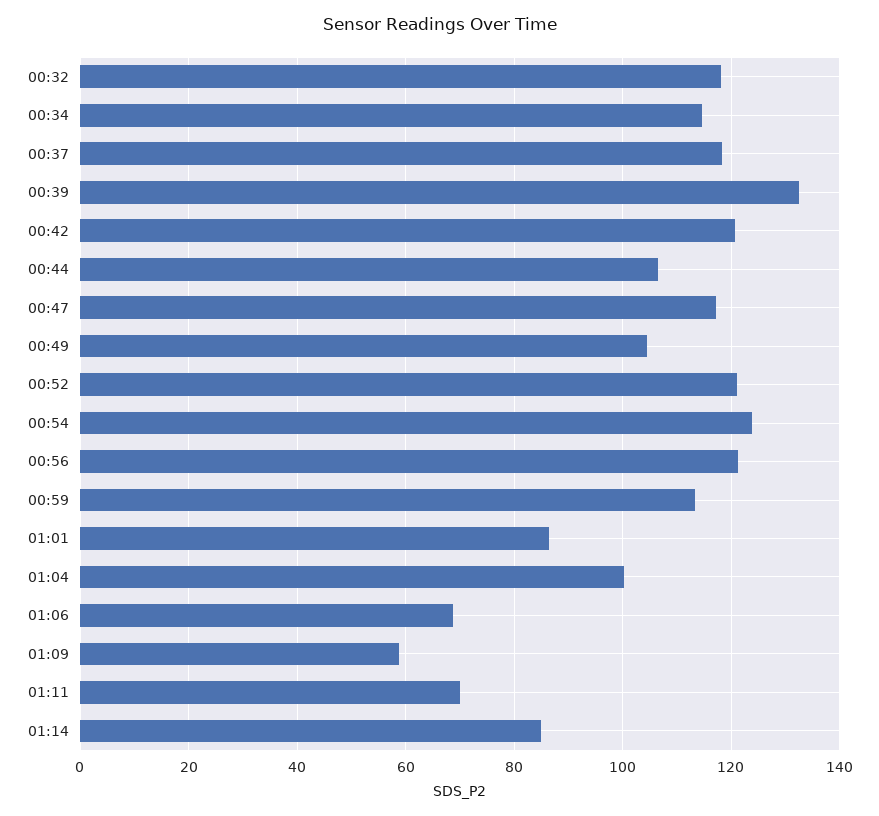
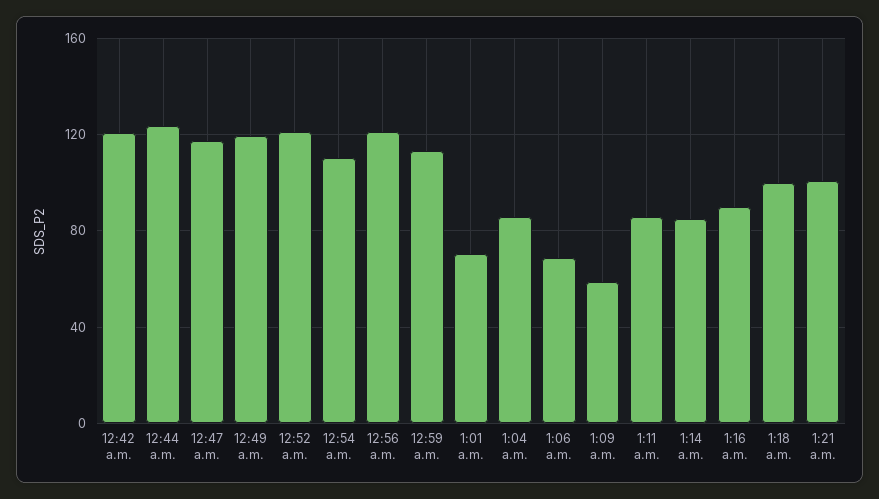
00:32: 118 -> none
00:34: 114 -> none
00:37: 118 -> none
00:39: 132 -> none
00:44: 106 -> 125
00:49: 104 -> 120
00:54: 124 -> 110
01:01: 86 -> 70
01:04: 100 -> 85
01:11: 70 -> 85
1:16 a.m.: none -> 90
1:18 a.m.: none -> 100
1:21 a.m.: none -> 100

